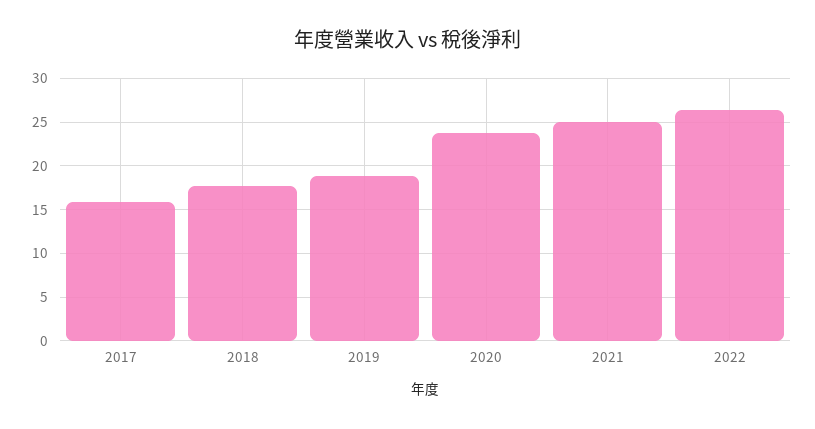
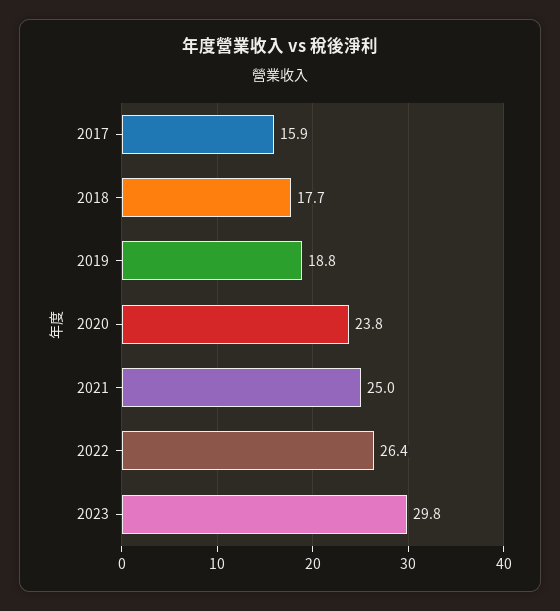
2023: none -> 29.8

